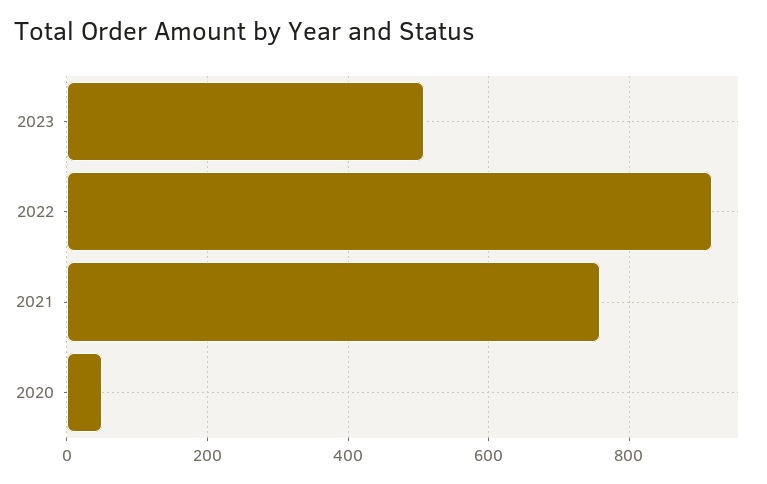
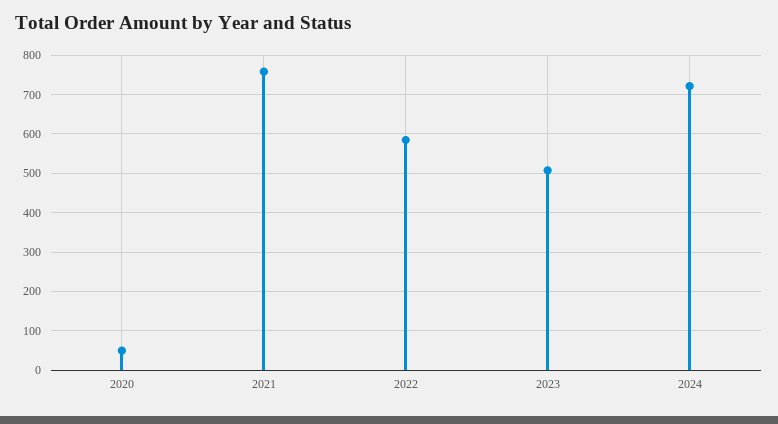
2022: 920 -> 580
2024: none -> 720

